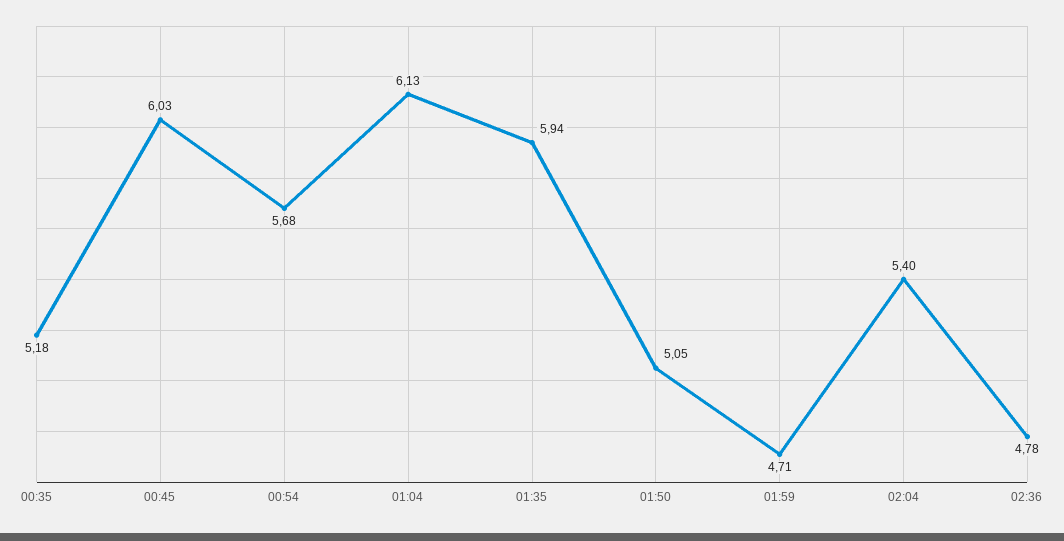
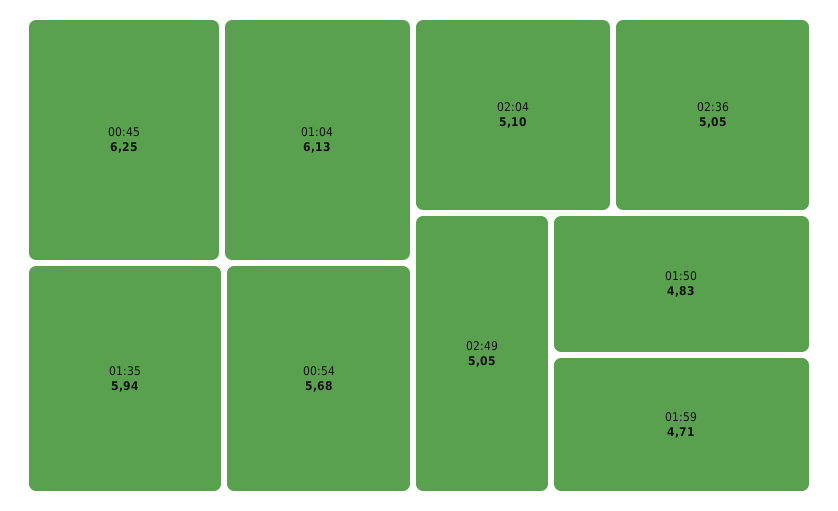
00:35: 5.18 -> none
00:45: 6.03 -> 6.25
01:50: 5.05 -> 4.83
02:04: 5.4 -> 5.1
02:36: 4.78 -> 5.05
02:49: none -> 5.05

